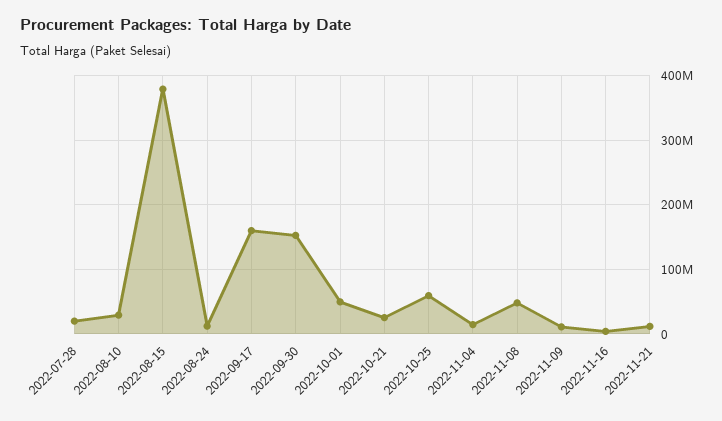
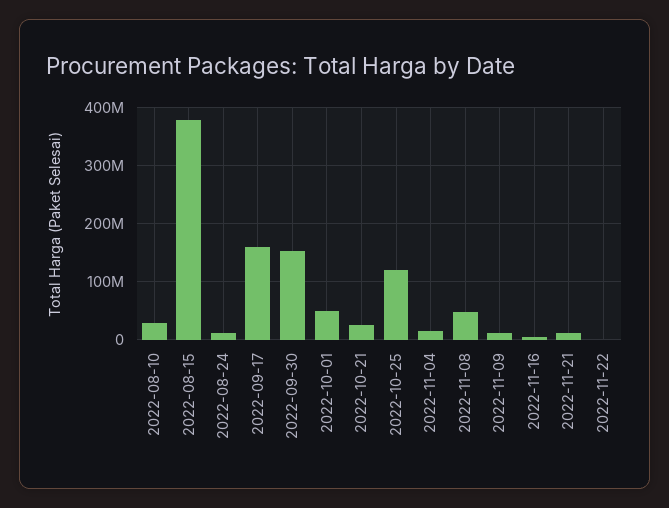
2022-07-28: 20000000 -> none
2022-10-25: 60000000 -> 120000000
2022-11-22: none -> 0

